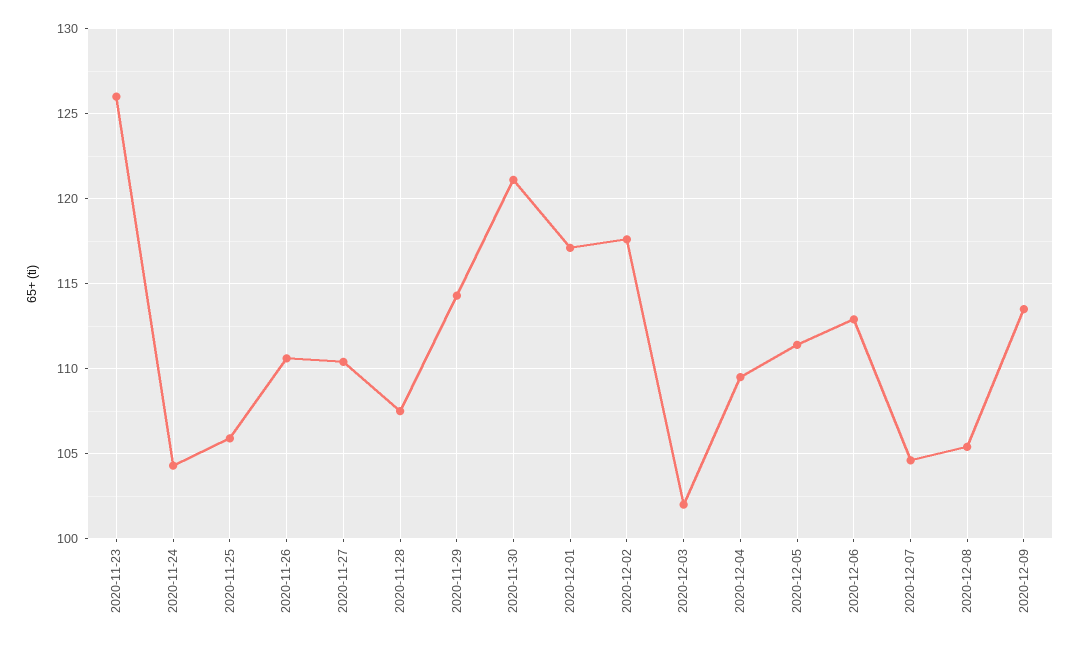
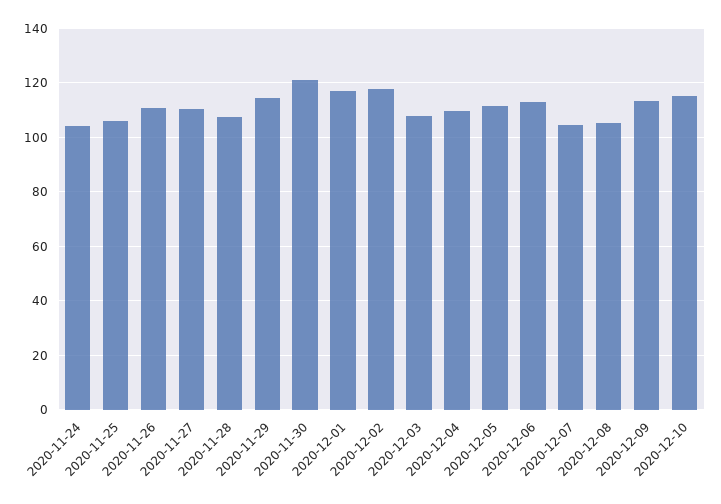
2020-11-23: 126 -> none
2020-12-03: 102 -> 107.5
2020-12-10: none -> 115

